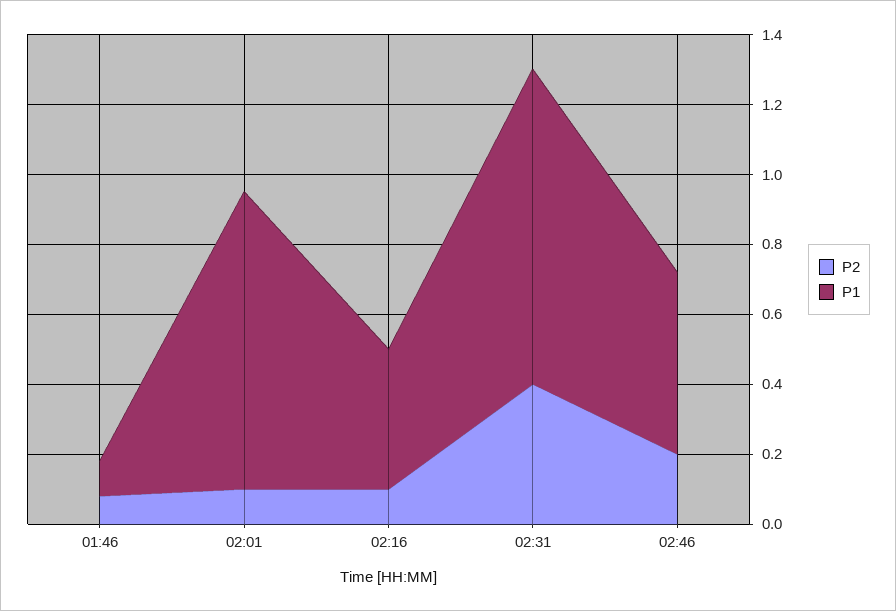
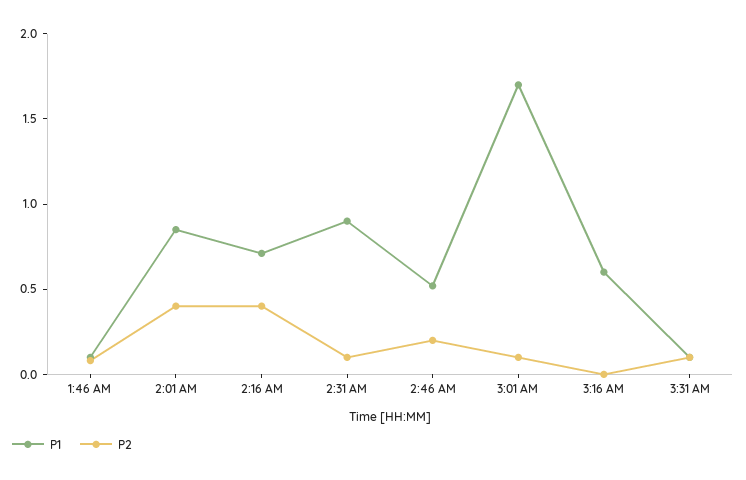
P2, 02:01: 0.1 -> 0.4
P2, 02:16: 0.1 -> 0.4
P1, 02:16: 0.4 -> 0.7
P2, 02:31: 0.4 -> 0.1
P1, 3:01 AM: none -> 1.7
P2, 3:01 AM: none -> 0.1
P1, 3:16 AM: none -> 0.6
P2, 3:16 AM: none -> 0
P1, 3:31 AM: none -> 0.1
P2, 3:31 AM: none -> 0.1

